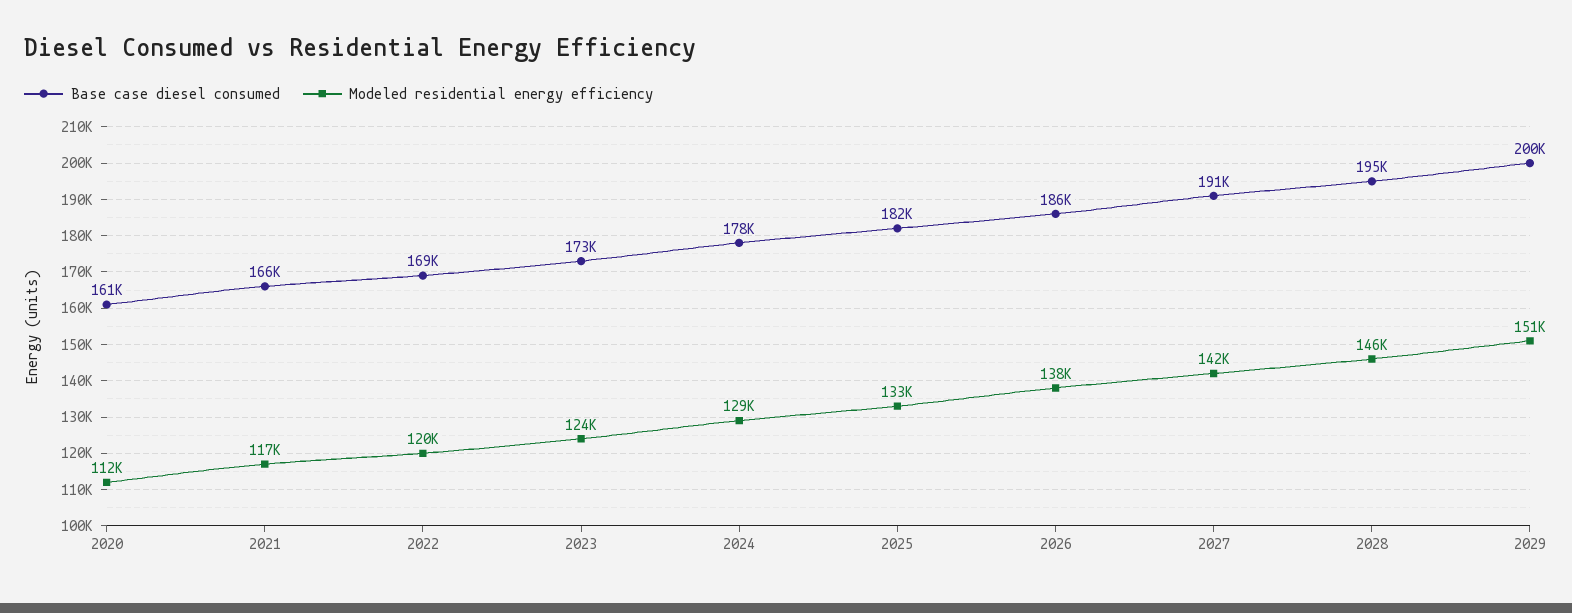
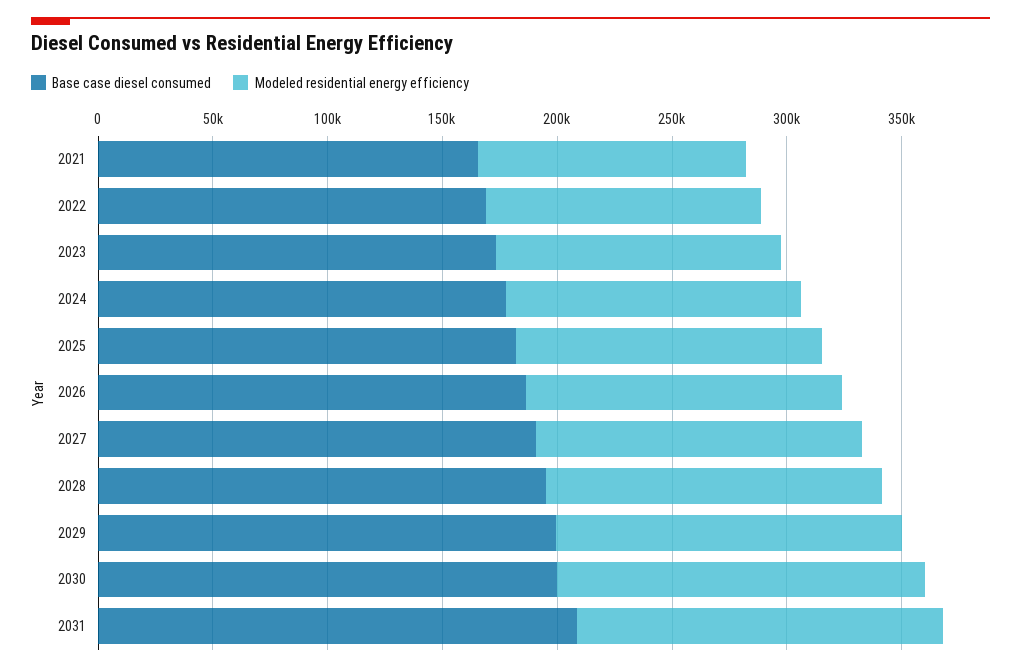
Base case diesel consumed, 2020: 161000 -> none
Modeled residential energy efficiency, 2020: 112000 -> none
Base case diesel consumed, 2030: none -> 200000
Modeled residential energy efficiency, 2030: none -> 160000
Base case diesel consumed, 2031: none -> 210000
Modeled residential energy efficiency, 2031: none -> 160000

